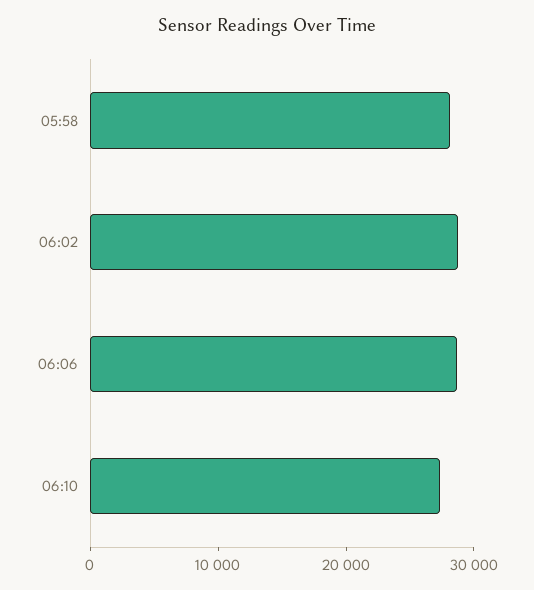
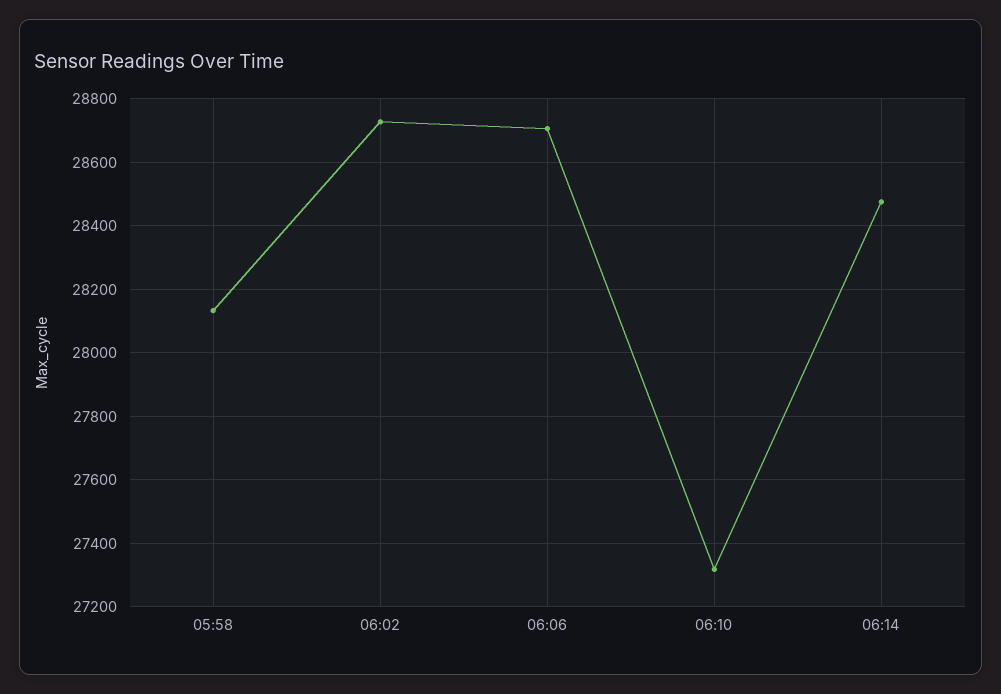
06:14: none -> 28480

